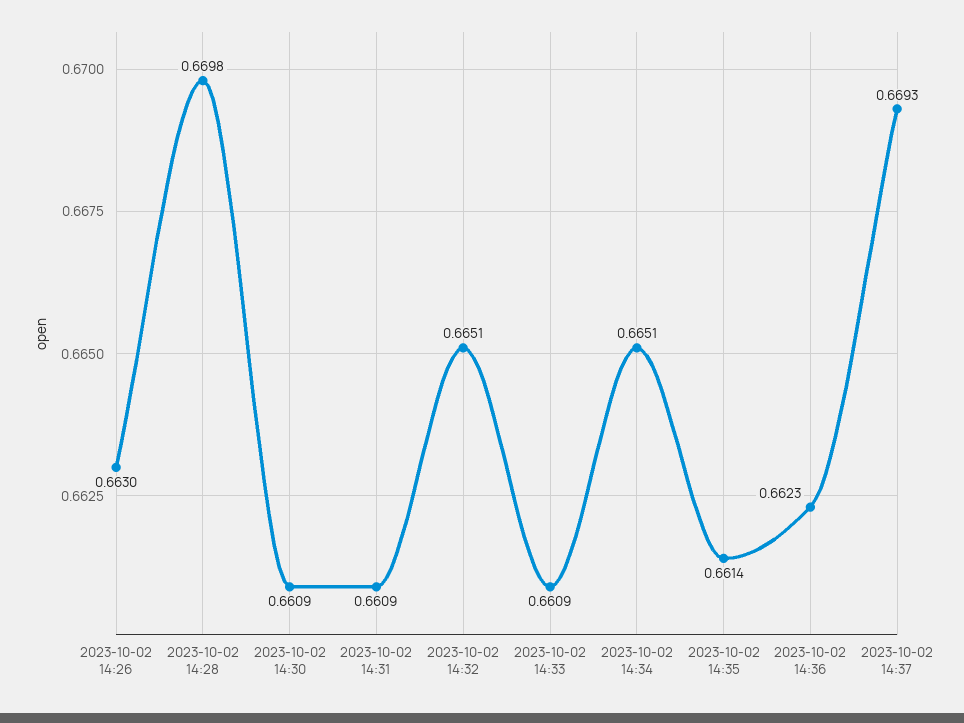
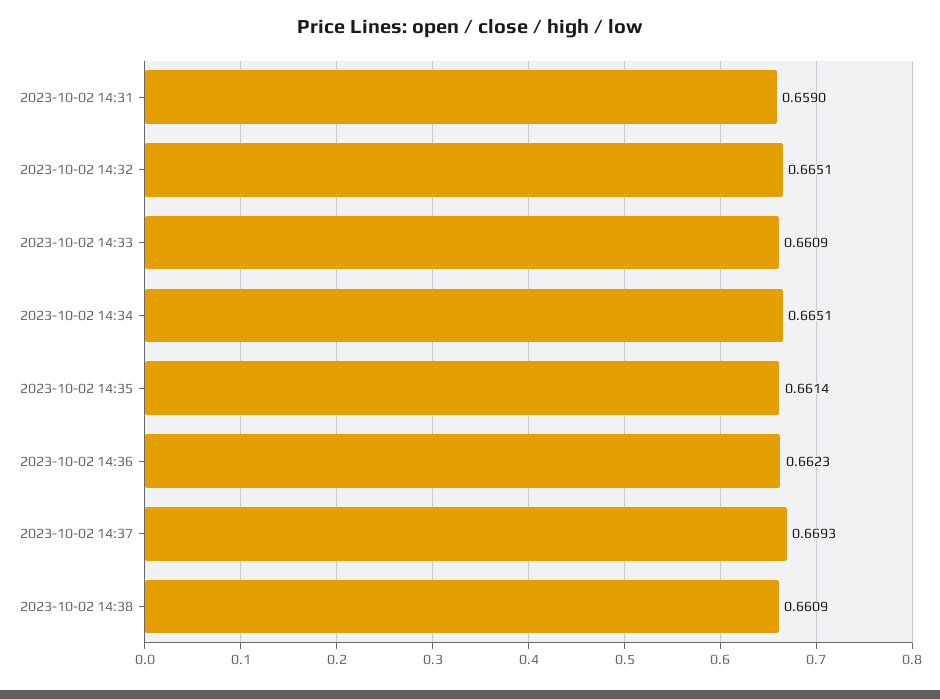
2023-10-02 14:26: 0.663 -> none
2023-10-02 14:28: 0.6698 -> none
2023-10-02 14:30: 0.6609 -> none
2023-10-02 14:31: 0.6609 -> 0.659
2023-10-02 14:38: none -> 0.6609

